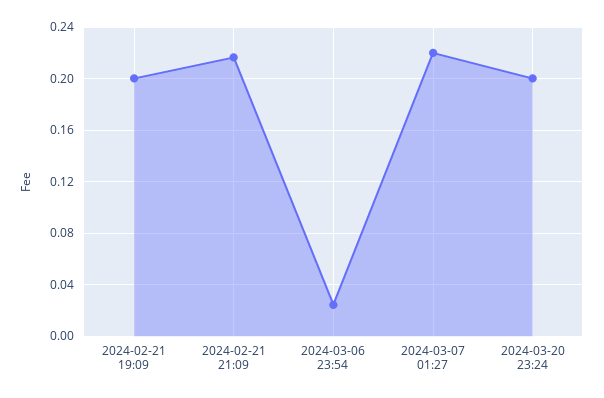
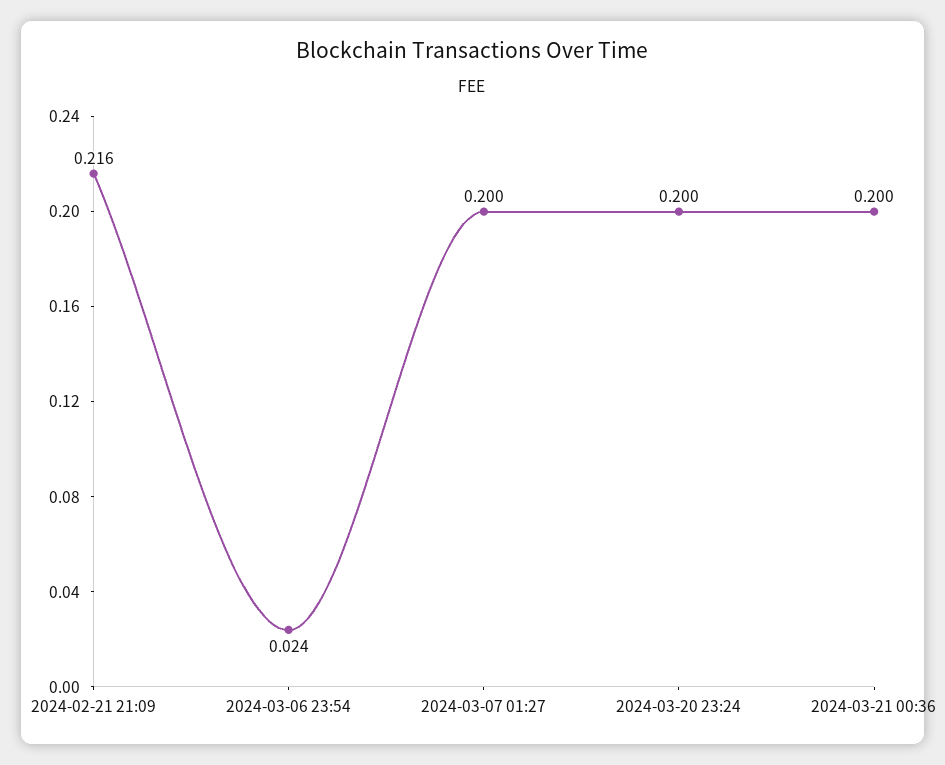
2024-02-21 19:09: 0.2 -> none
2024-03-07 01:27: 0.22 -> 0.2
2024-03-21 00:36: none -> 0.2

